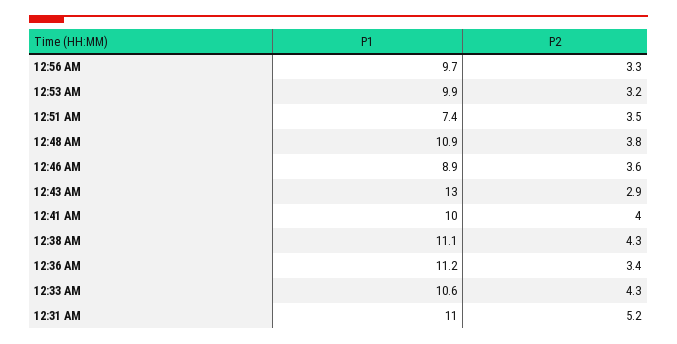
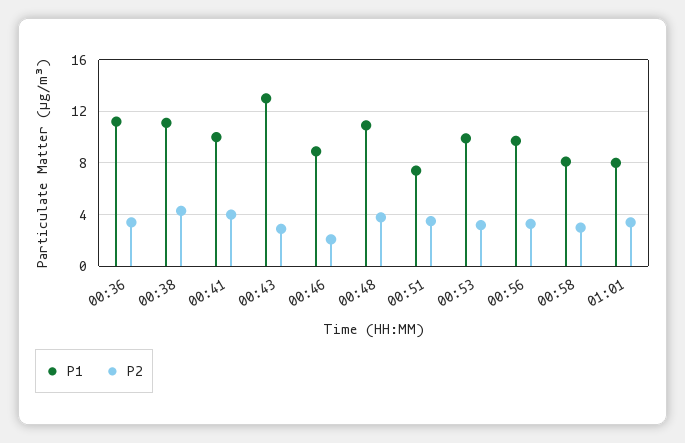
P2, 12:46 AM: 3.6 -> 2
P1, 12:33 AM: 10.6 -> none
P2, 12:33 AM: 4.3 -> none
P1, 12:31 AM: 11 -> none
P2, 12:31 AM: 5.2 -> none
P1, 00:58: none -> 8
P2, 00:58: none -> 3
P1, 01:01: none -> 8
P2, 01:01: none -> 3.5

